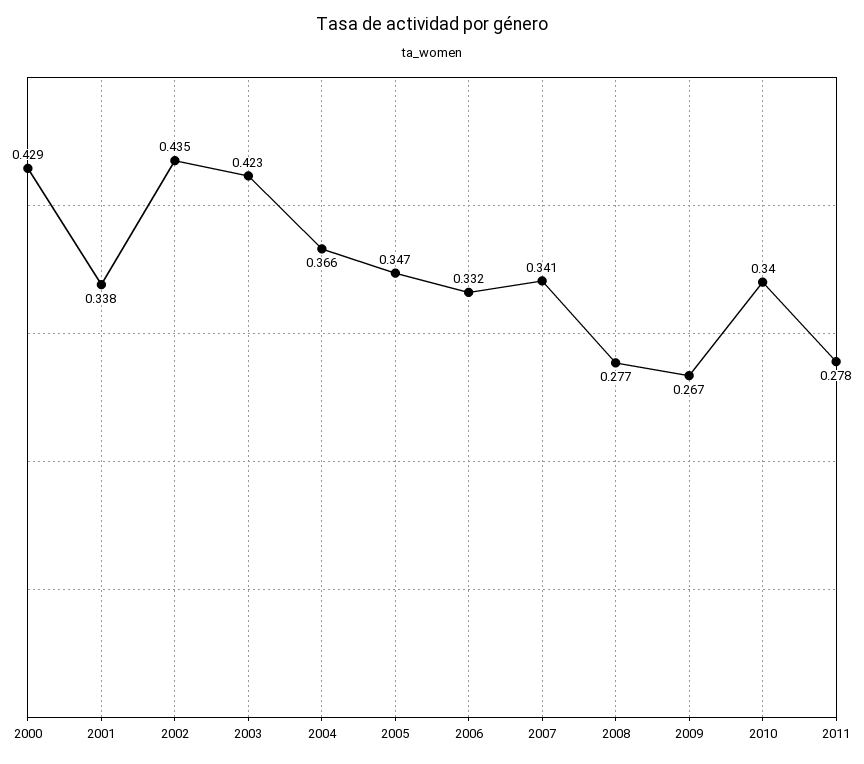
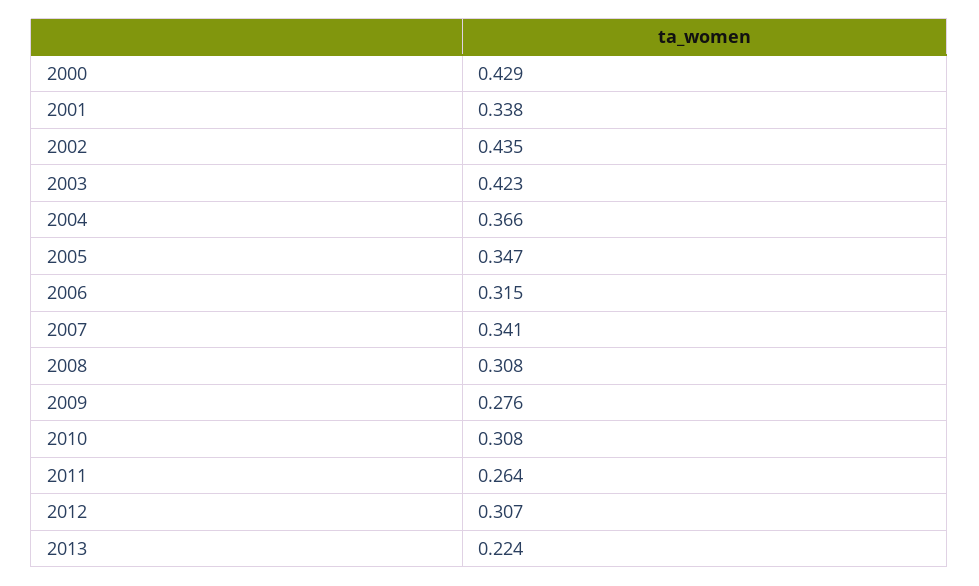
2006: 0.332 -> 0.315
2008: 0.277 -> 0.308
2009: 0.267 -> 0.276
2010: 0.34 -> 0.308
2011: 0.278 -> 0.264
2012: none -> 0.307
2013: none -> 0.224

